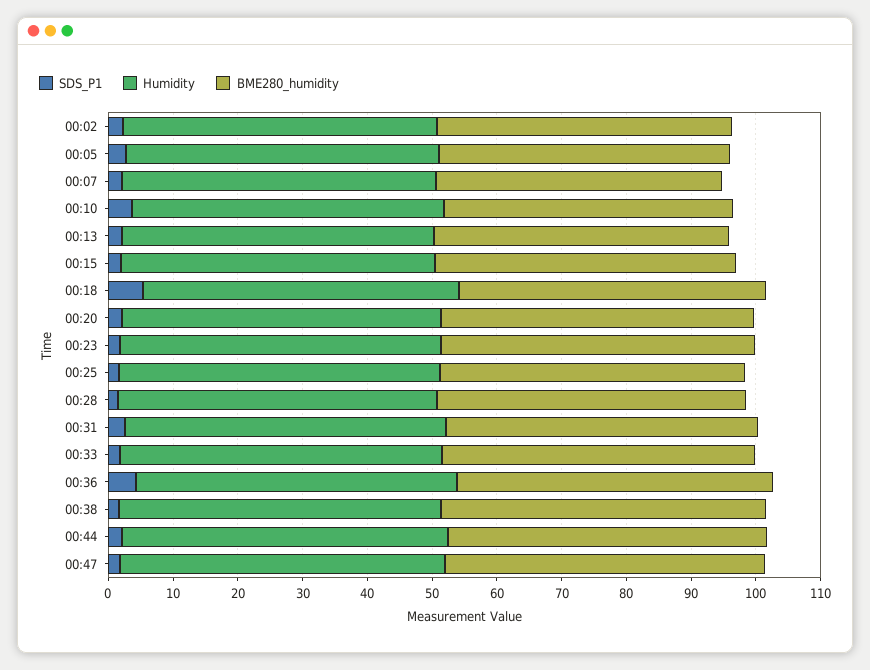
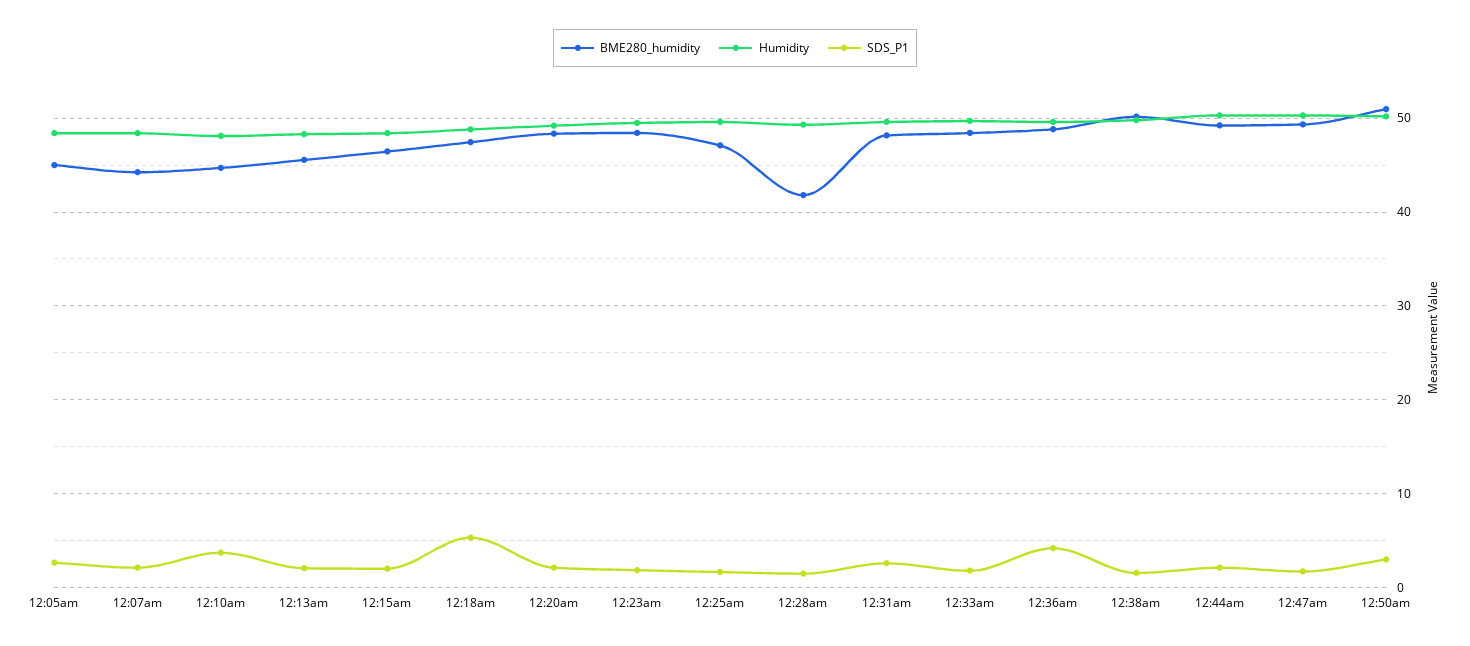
SDS_P1, 00:02: 2 -> none
Humidity, 00:02: 48 -> none
BME280_humidity, 00:02: 46 -> none
BME280_humidity, 00:28: 48 -> 42
BME280_humidity, 12:50am: none -> 51
Humidity, 12:50am: none -> 50
SDS_P1, 12:50am: none -> 3

